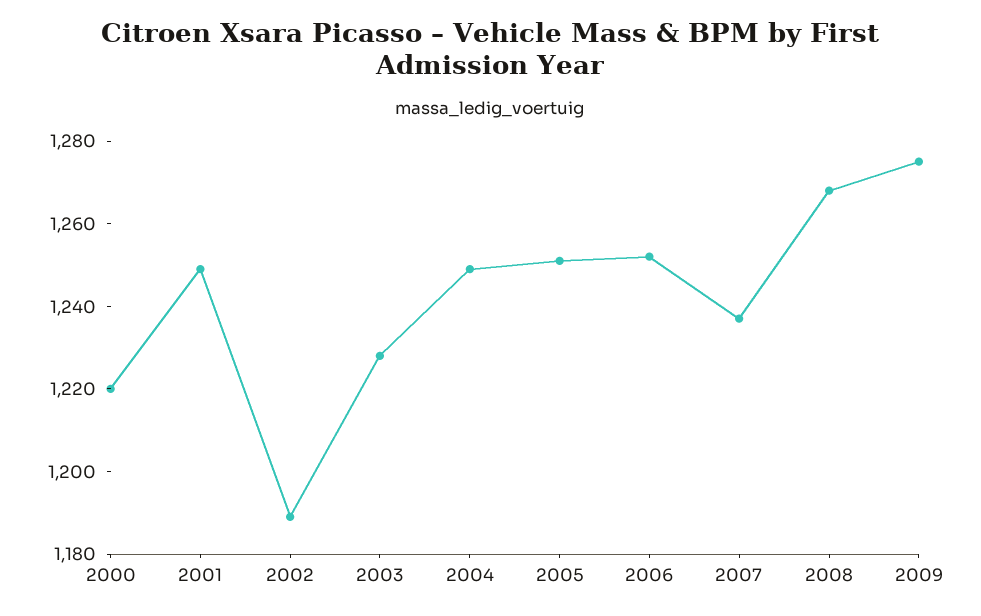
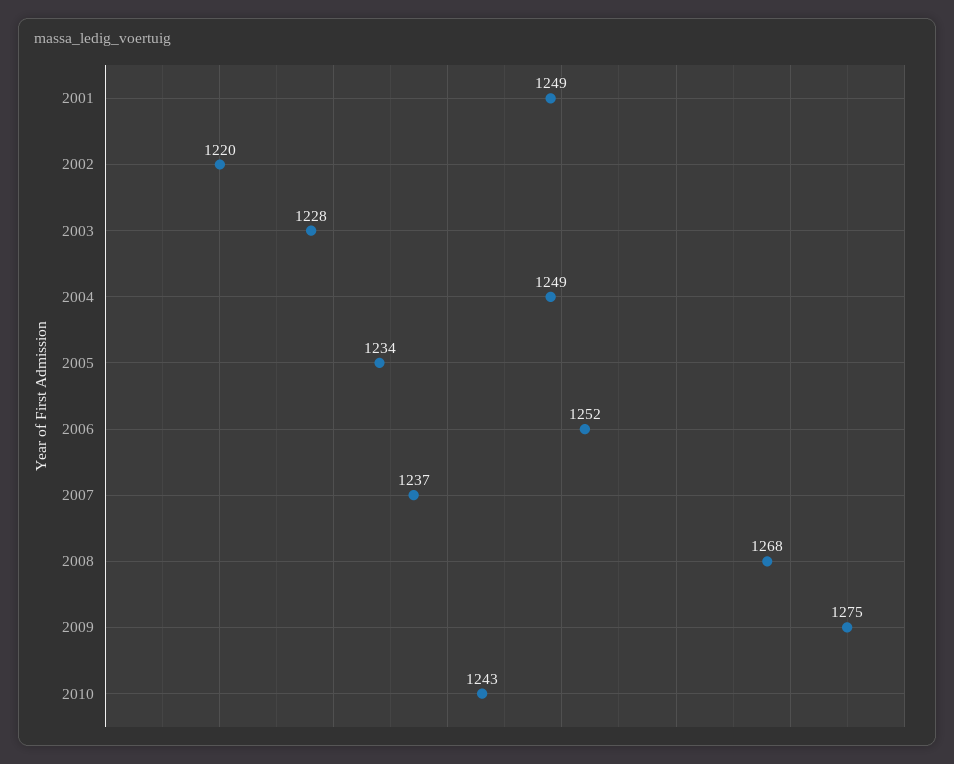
2000: 1220 -> none
2002: 1190 -> 1220
2005: 1250 -> 1234
2010: none -> 1243

